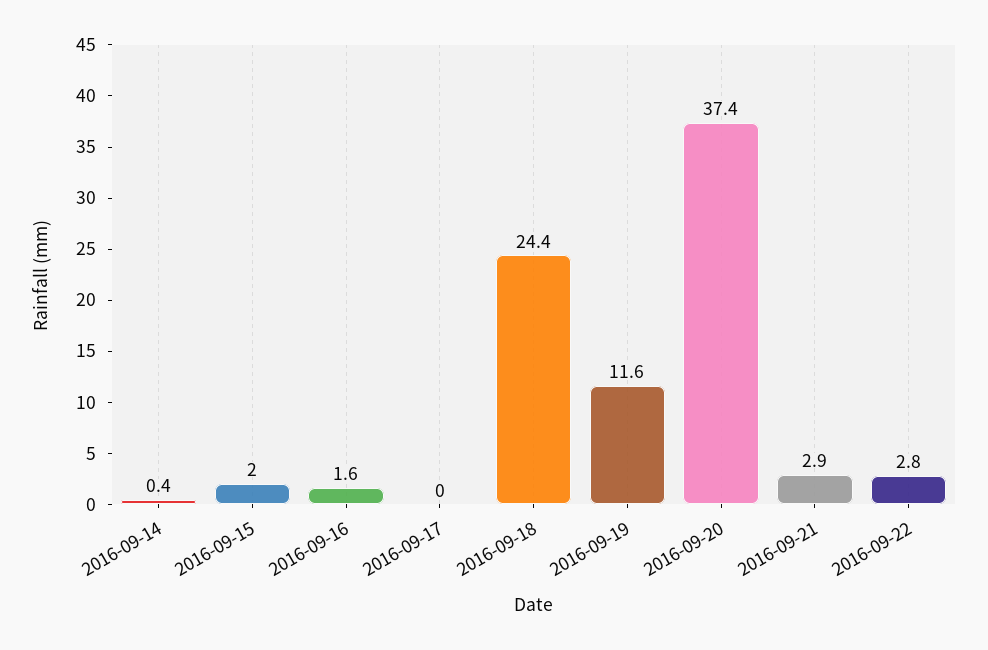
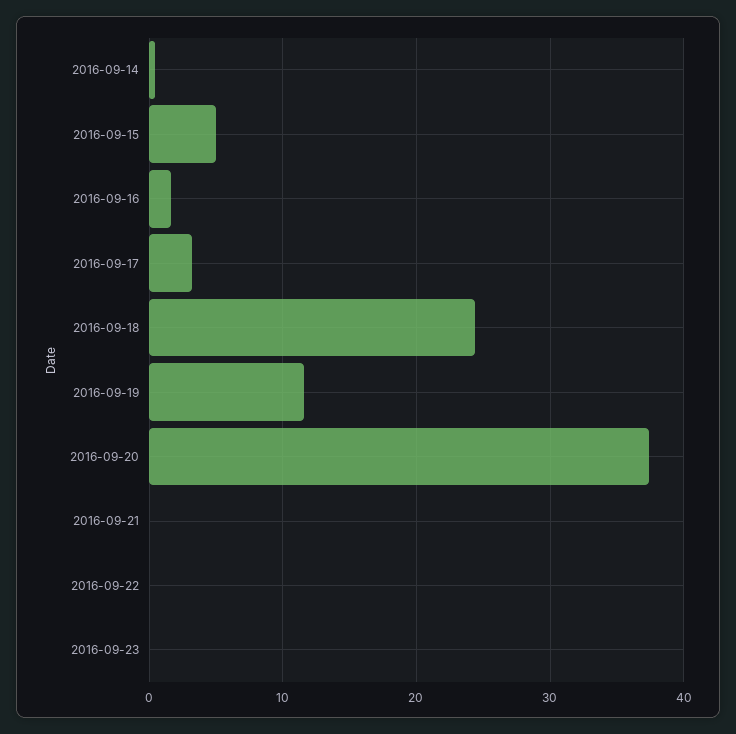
2016-09-15: 2 -> 5
2016-09-17: 0 -> 3
2016-09-21: 2.9 -> 0
2016-09-22: 2.8 -> 0
2016-09-23: none -> 0

